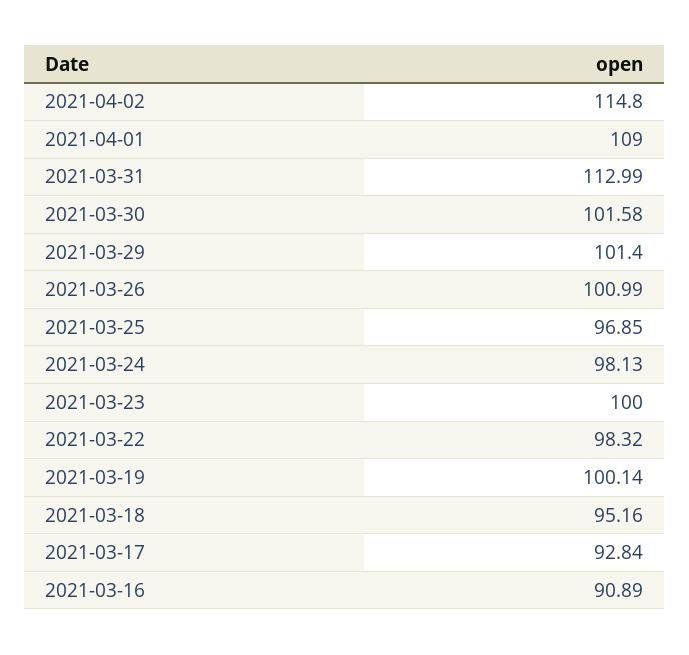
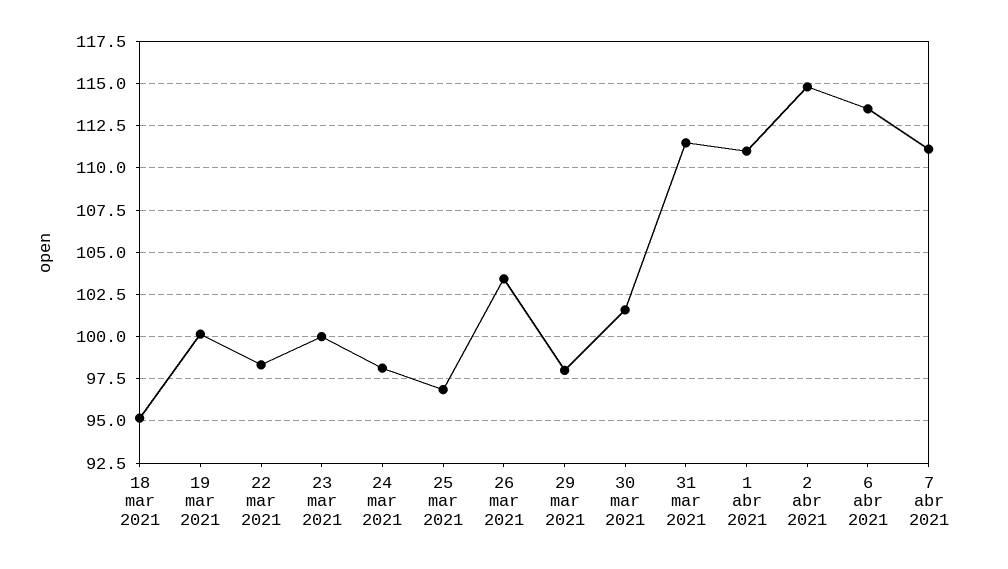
2021-04-01: 109 -> 111
2021-03-31: 112.99 -> 111.5
2021-03-29: 101.4 -> 98
2021-03-26: 100.99 -> 103.5
2021-03-17: 92.84 -> none
2021-03-16: 90.89 -> none
6 abr 2021: none -> 113.5
7 abr 2021: none -> 111

